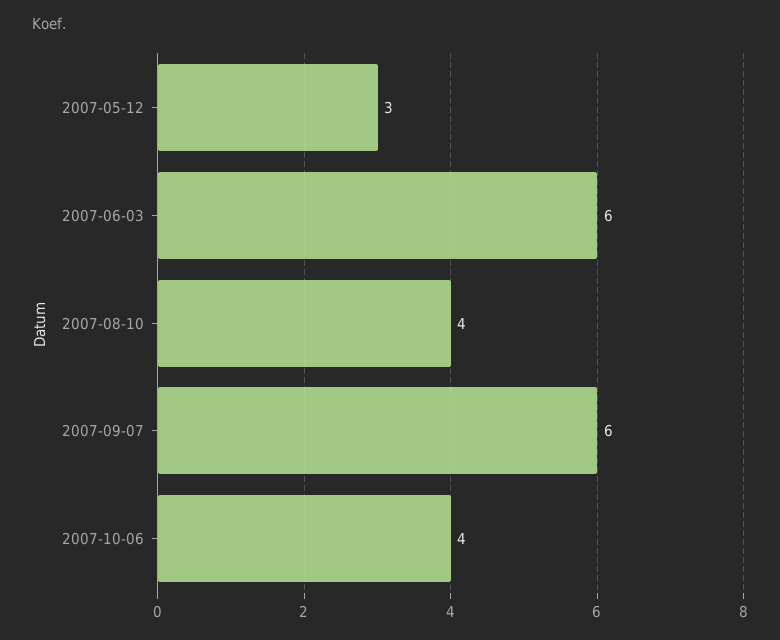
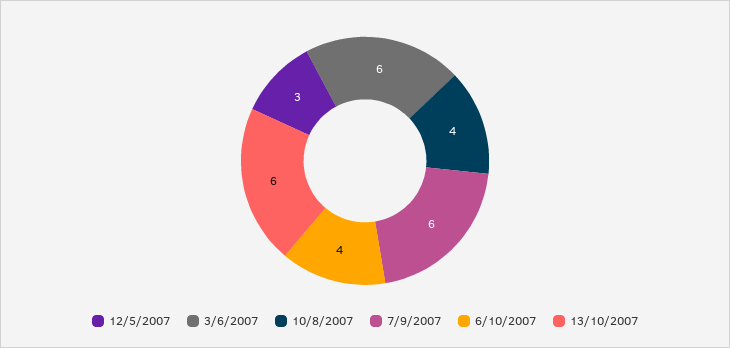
13/10/2007: none -> 6

